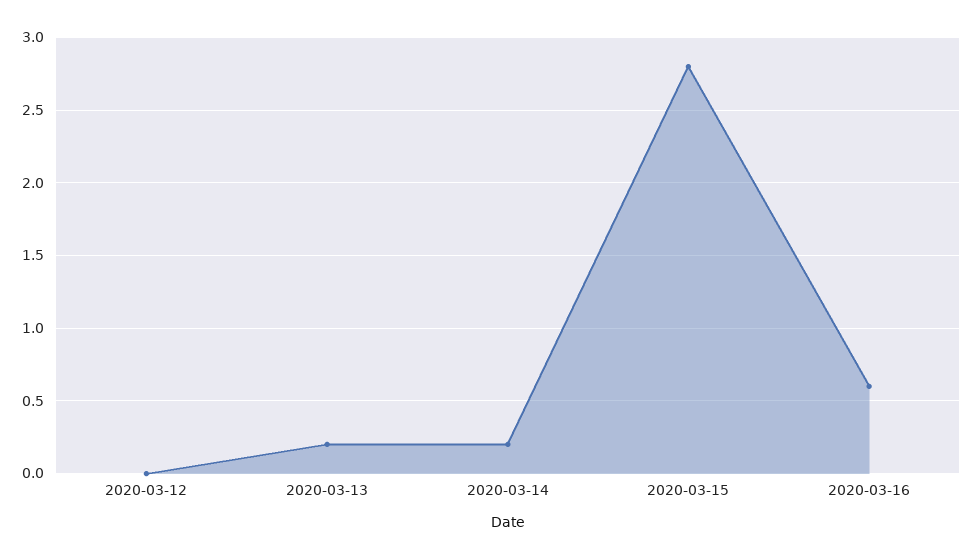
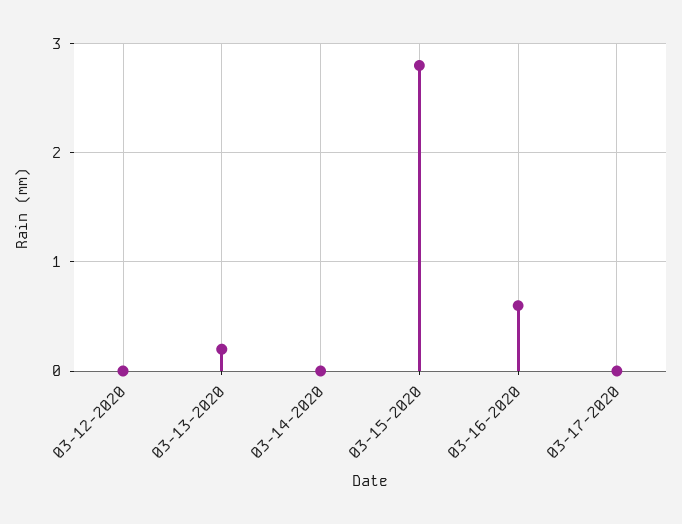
2020-03-14: 0.2 -> 0
03-17-2020: none -> 0

